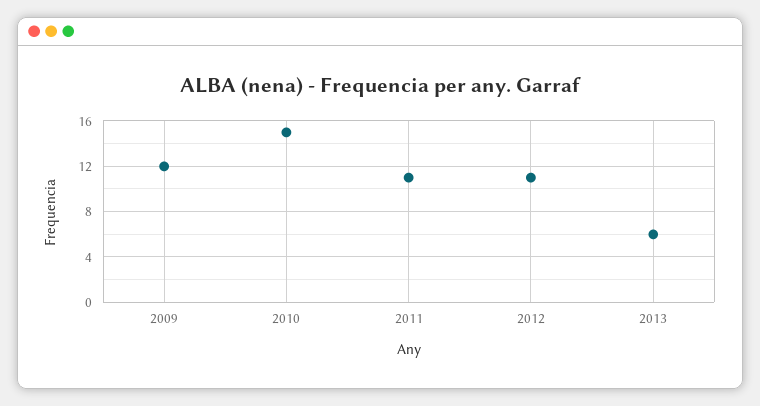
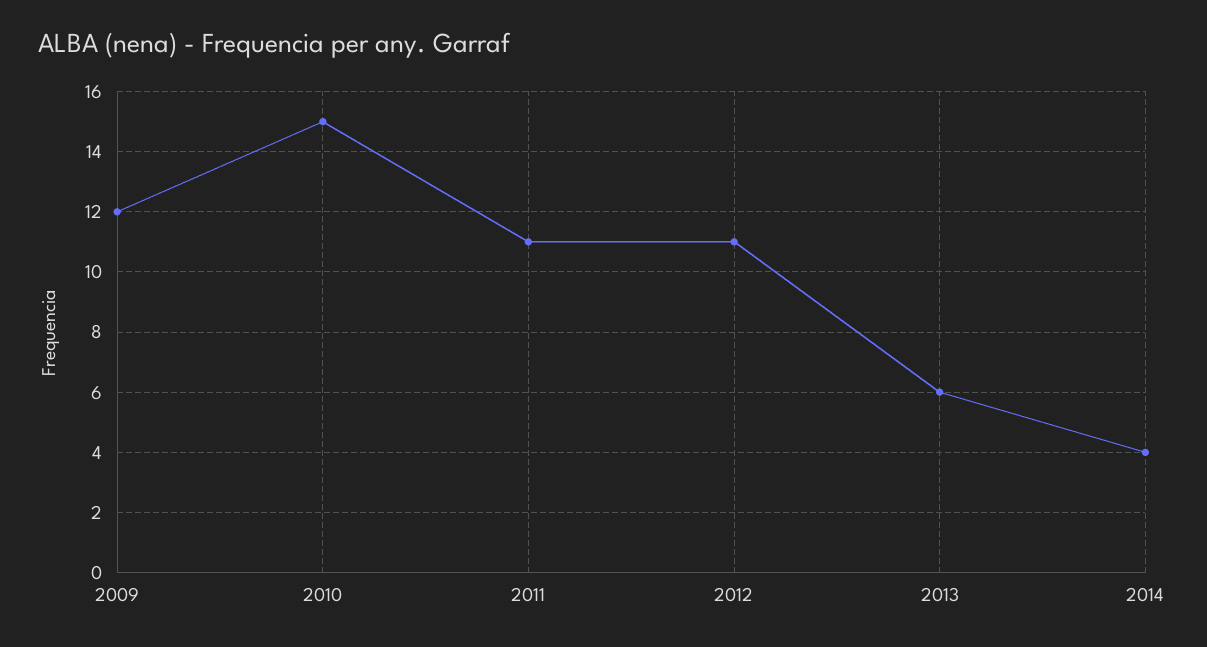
2014: none -> 4

